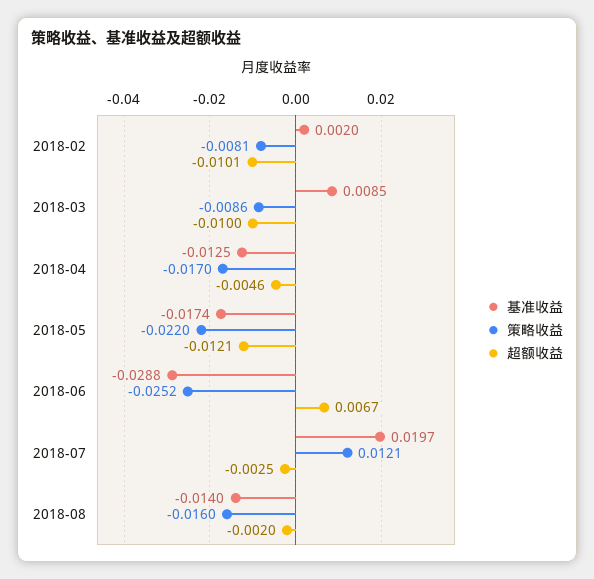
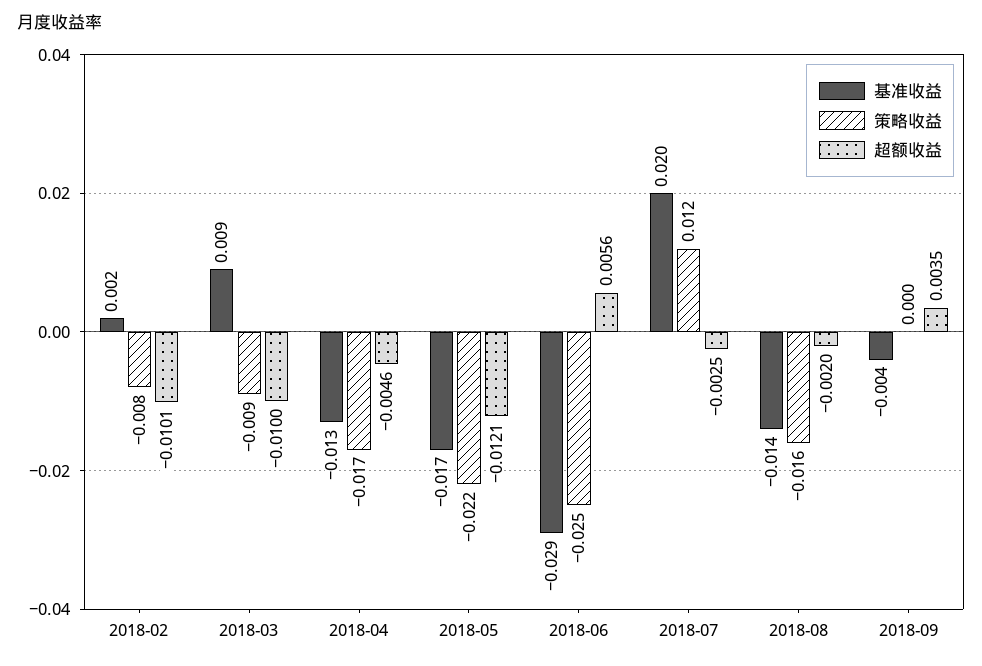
超额收益, 2018-06: 0.0067 -> 0.0056
基准收益, 2018-09: none -> -0.004
策略收益, 2018-09: none -> 0
超额收益, 2018-09: none -> 0.0035

